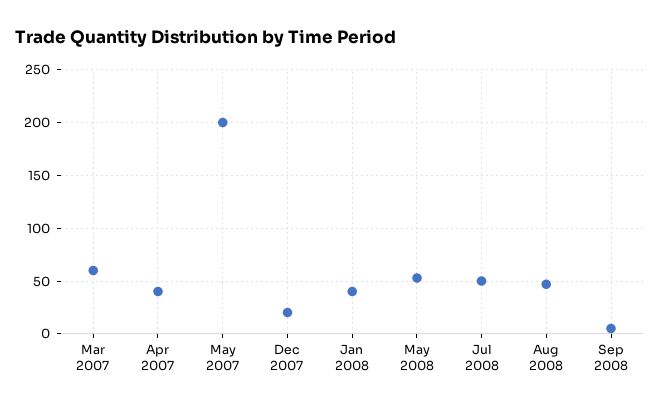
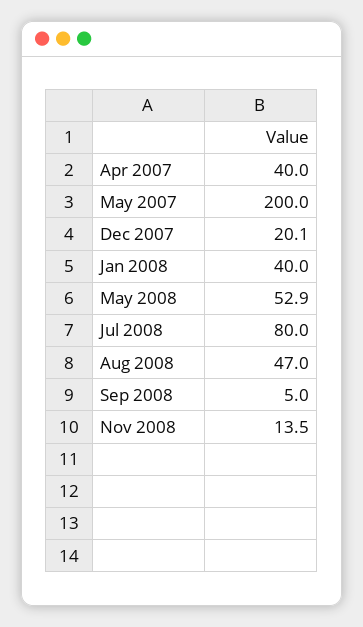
Mar 2007: 60 -> none
Jul 2008: 50 -> 80
Nov 2008: none -> 13.5

